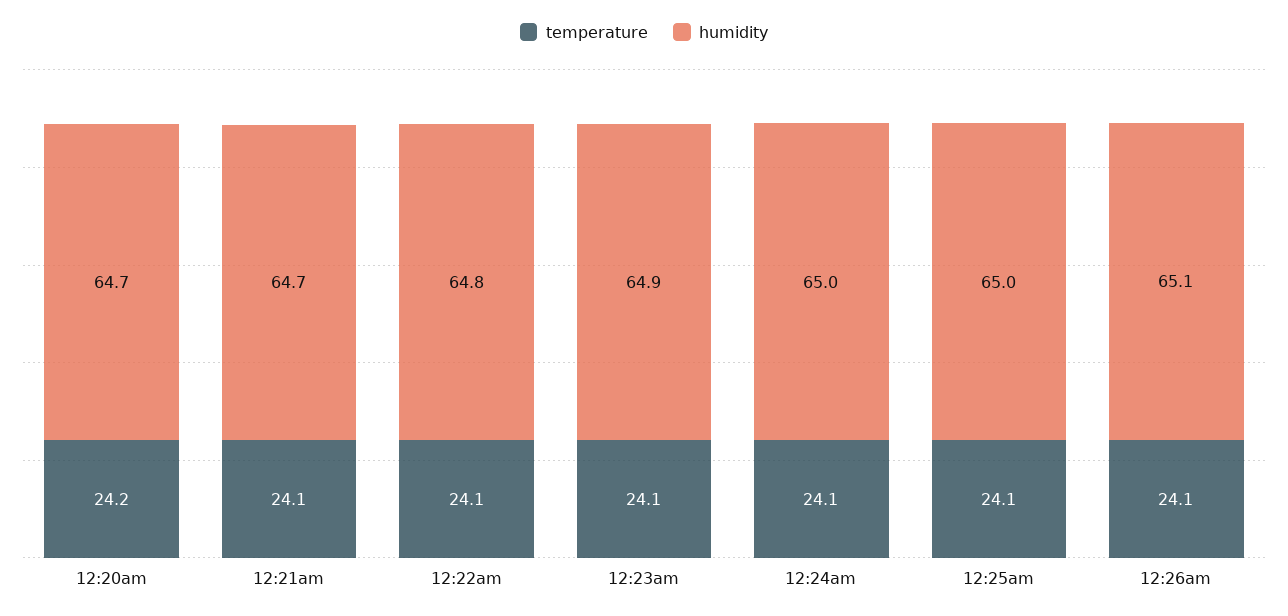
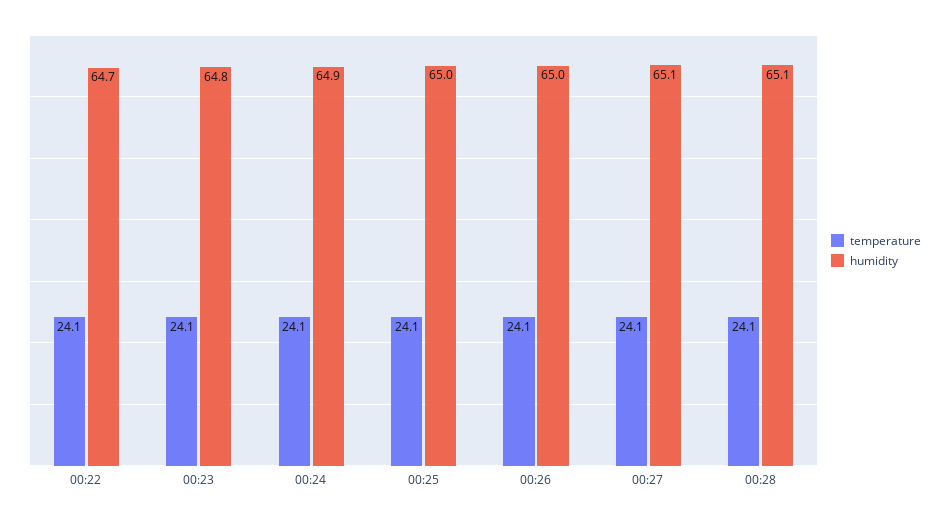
temperature, 12:20am: 24.2 -> none
humidity, 12:20am: 64.7 -> none
temperature, 12:21am: 24.1 -> none
humidity, 12:21am: 64.7 -> none
humidity, 12:22am: 64.8 -> 64.7
humidity, 12:23am: 64.9 -> 64.8
humidity, 12:24am: 65 -> 64.9
humidity, 12:26am: 65.1 -> 65
temperature, 00:27: none -> 24.1
humidity, 00:27: none -> 65.1
temperature, 00:28: none -> 24.1
humidity, 00:28: none -> 65.1

